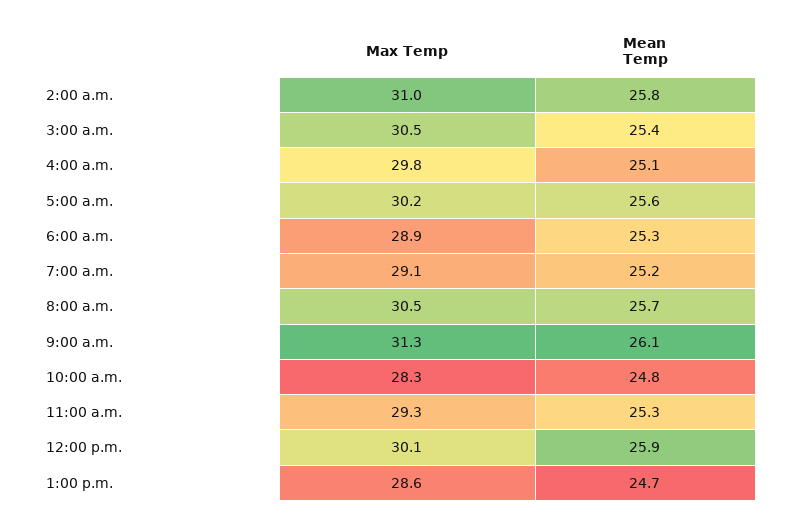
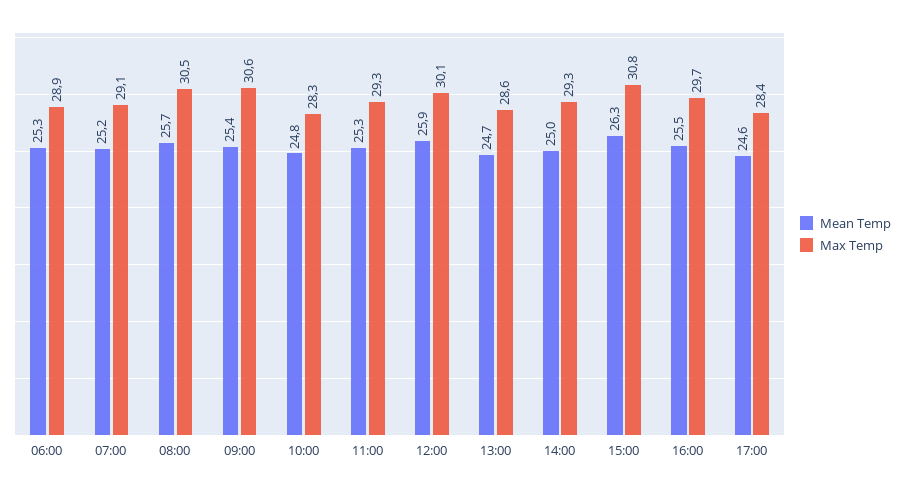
Max Temp, 2:00 a.m.: 31 -> none
Mean Temp, 2:00 a.m.: 25.8 -> none
Max Temp, 3:00 a.m.: 30.5 -> none
Mean Temp, 3:00 a.m.: 25.4 -> none
Max Temp, 4:00 a.m.: 29.8 -> none
Mean Temp, 4:00 a.m.: 25.1 -> none
Max Temp, 5:00 a.m.: 30.2 -> none
Mean Temp, 5:00 a.m.: 25.6 -> none
Max Temp, 9:00 a.m.: 31.3 -> 30.6
Mean Temp, 9:00 a.m.: 26.1 -> 25.4
Mean Temp, 14:00: none -> 25
Max Temp, 14:00: none -> 29.3
Mean Temp, 15:00: none -> 26.3
Max Temp, 15:00: none -> 30.8
Mean Temp, 16:00: none -> 25.5
Max Temp, 16:00: none -> 29.7
Mean Temp, 17:00: none -> 24.6
Max Temp, 17:00: none -> 28.4

